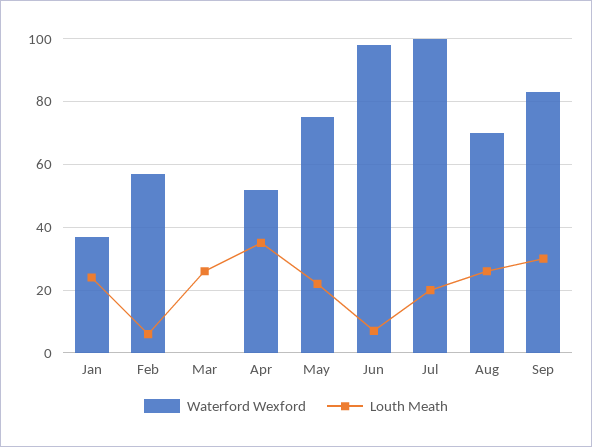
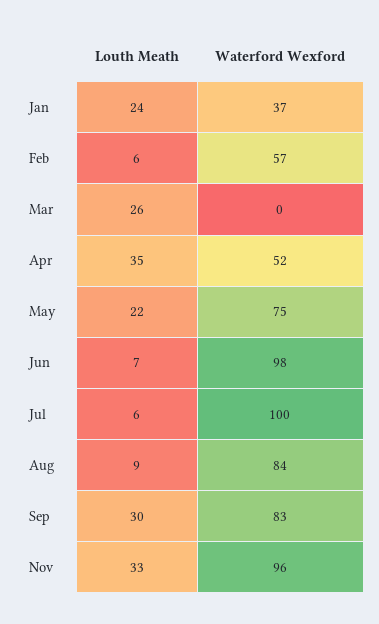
Louth Meath, Jul: 20 -> 6
Waterford Wexford, Aug: 70 -> 84
Louth Meath, Aug: 25 -> 9
Louth Meath, Nov: none -> 33
Waterford Wexford, Nov: none -> 96

